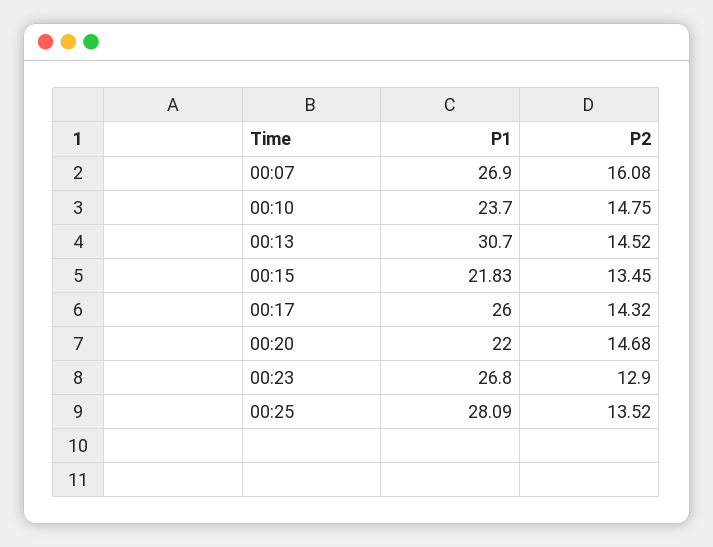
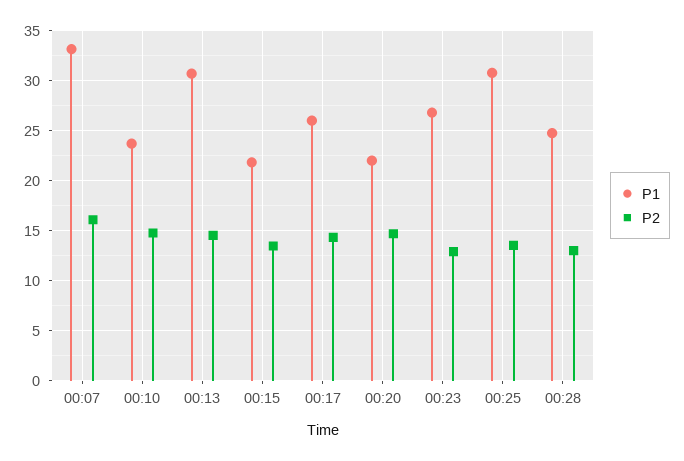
P1, 00:07: 26.9 -> 33
P1, 00:25: 28.09 -> 31
P1, 00:28: none -> 25
P2, 00:28: none -> 13

